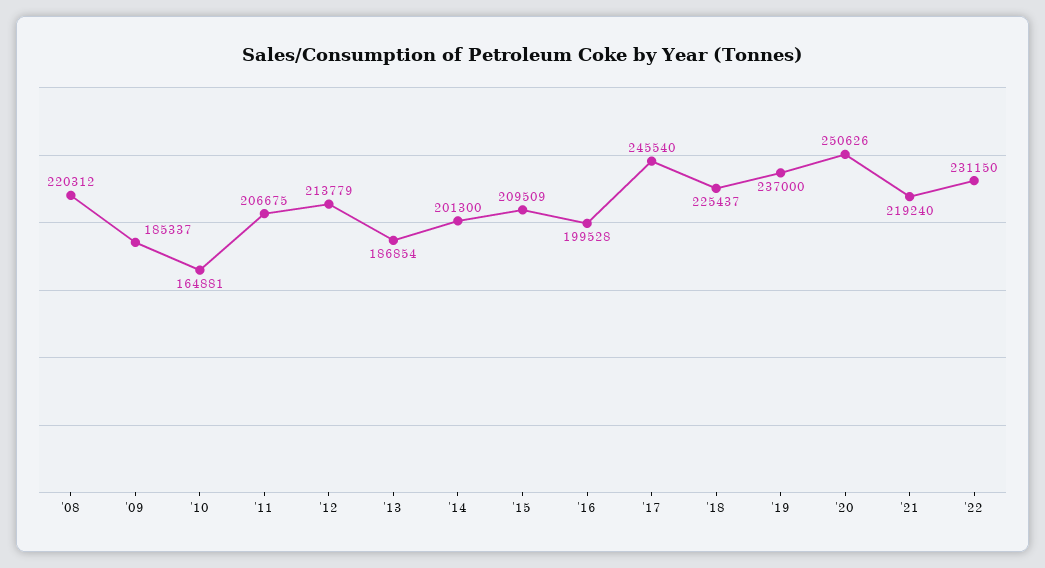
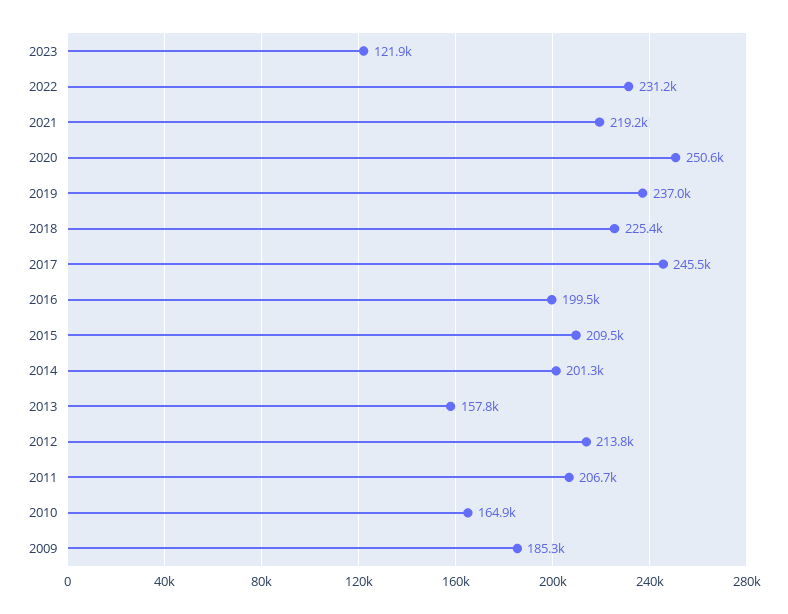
'08: 220312 -> none
'13: 186854 -> 157800
2023: none -> 121900

